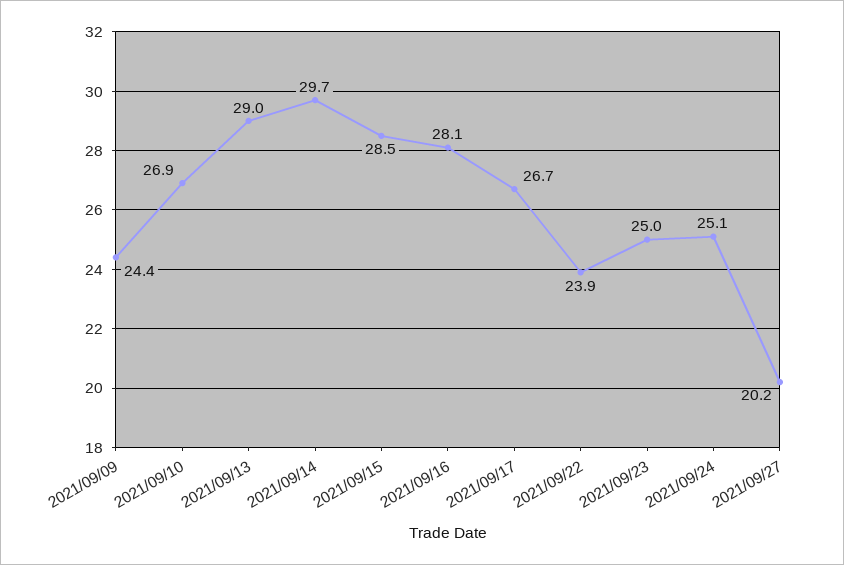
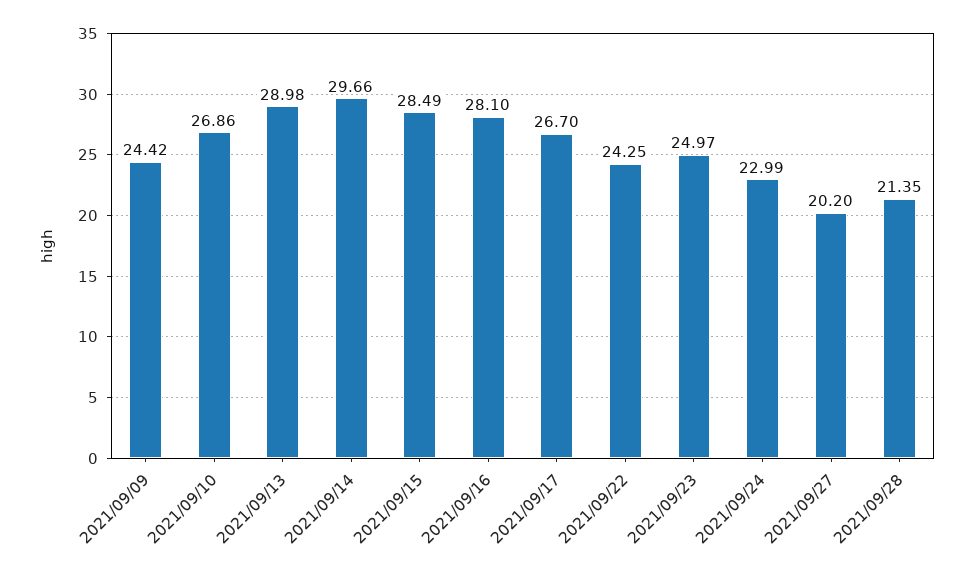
2021/09/22: 23.9 -> 24.25
2021/09/24: 25.1 -> 22.99
2021/09/28: none -> 21.35

